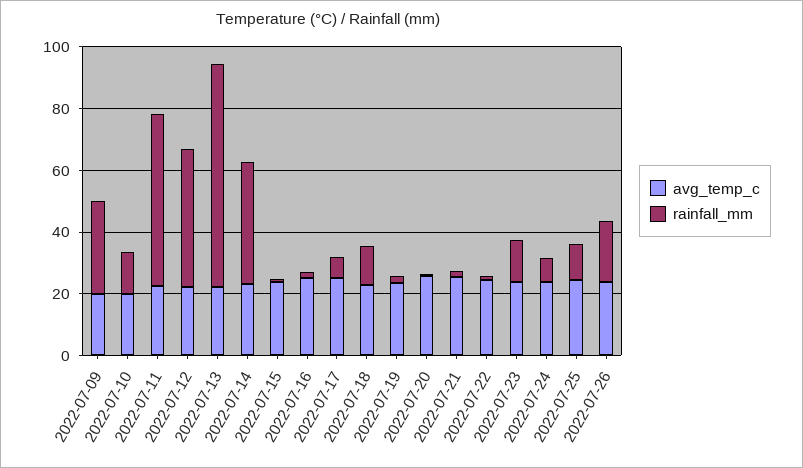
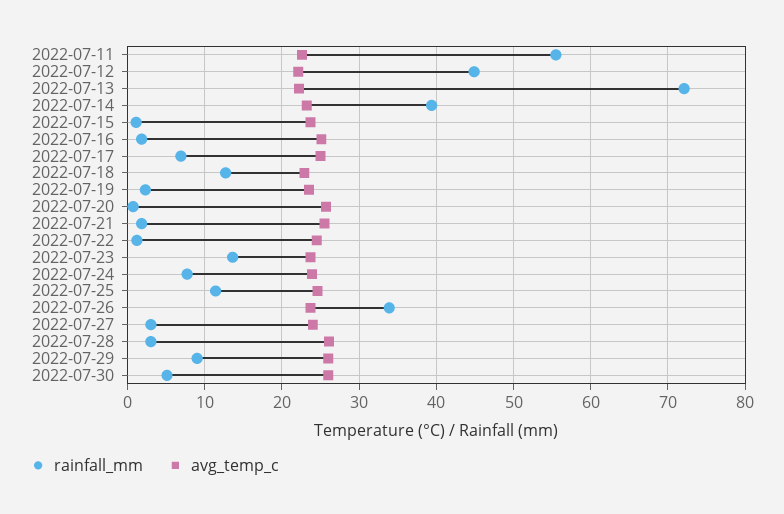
avg_temp_c, 2022-07-09: 20 -> none
rainfall_mm, 2022-07-09: 30 -> none
avg_temp_c, 2022-07-10: 20 -> none
rainfall_mm, 2022-07-10: 15 -> none
rainfall_mm, 2022-07-26: 20 -> 34
rainfall_mm, 2022-07-27: none -> 3
avg_temp_c, 2022-07-27: none -> 24
rainfall_mm, 2022-07-28: none -> 3
avg_temp_c, 2022-07-28: none -> 26
rainfall_mm, 2022-07-29: none -> 9
avg_temp_c, 2022-07-29: none -> 26
rainfall_mm, 2022-07-30: none -> 5
avg_temp_c, 2022-07-30: none -> 26

